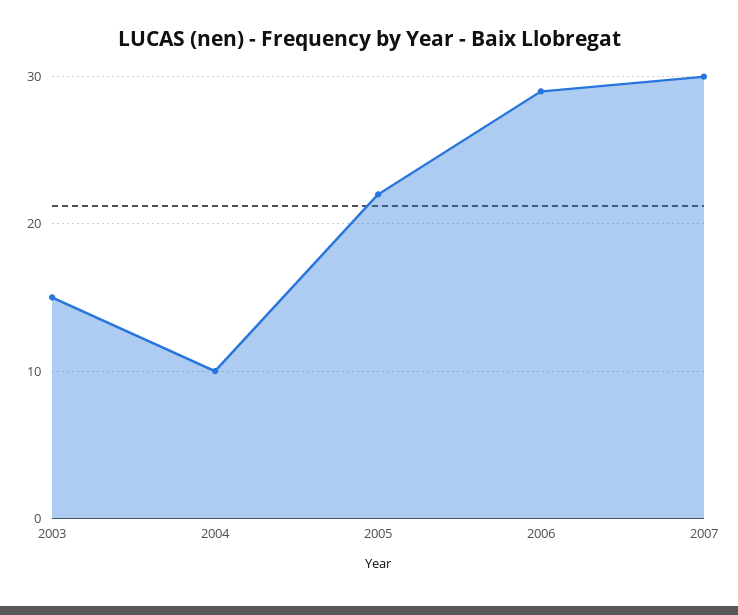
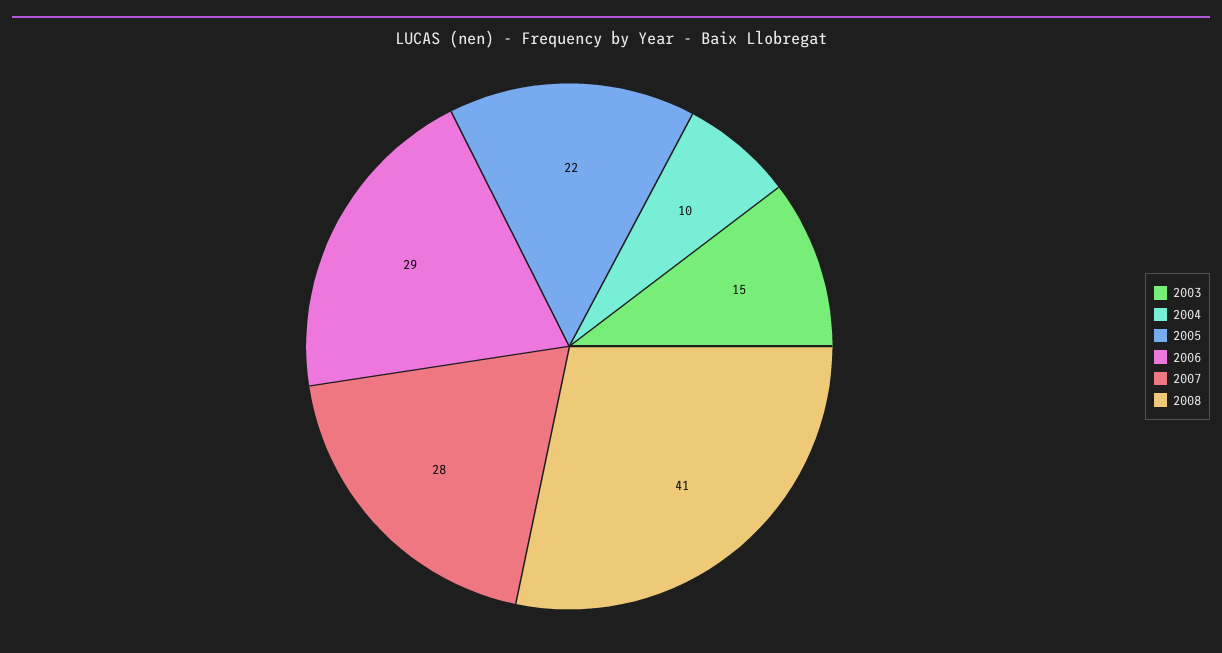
2007: 30 -> 28
2008: none -> 41

